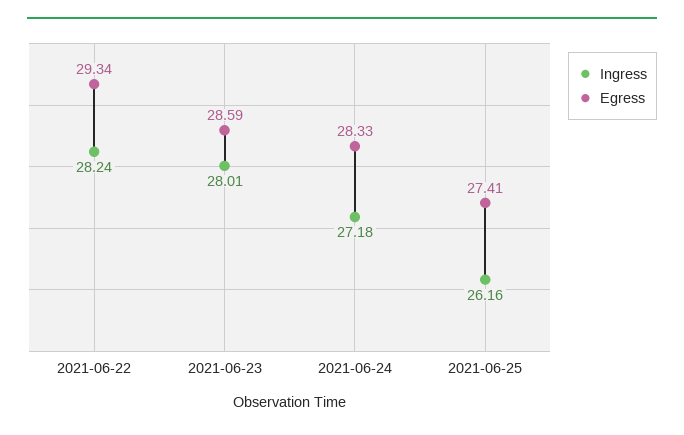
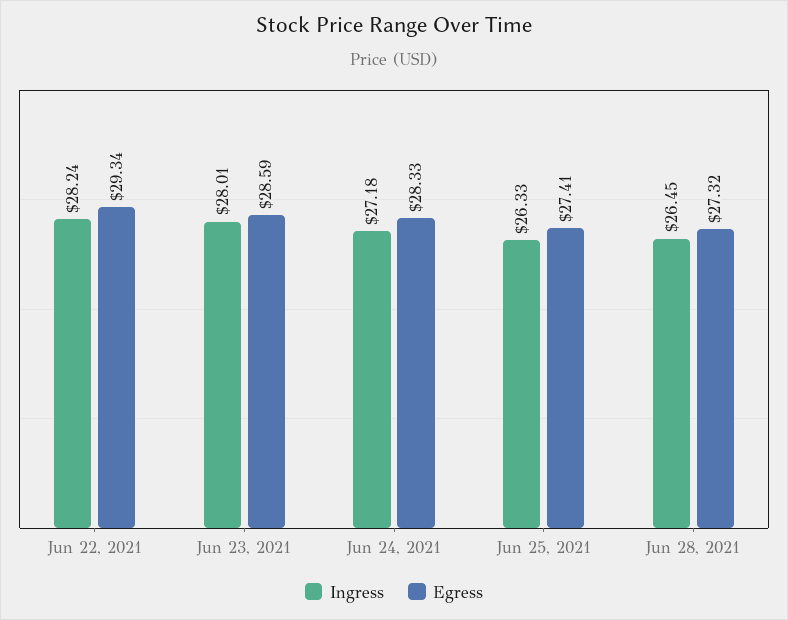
Ingress, 2021-06-25: 26.16 -> 26.33
Ingress, Jun 28, 2021: none -> 26.45
Egress, Jun 28, 2021: none -> 27.32

